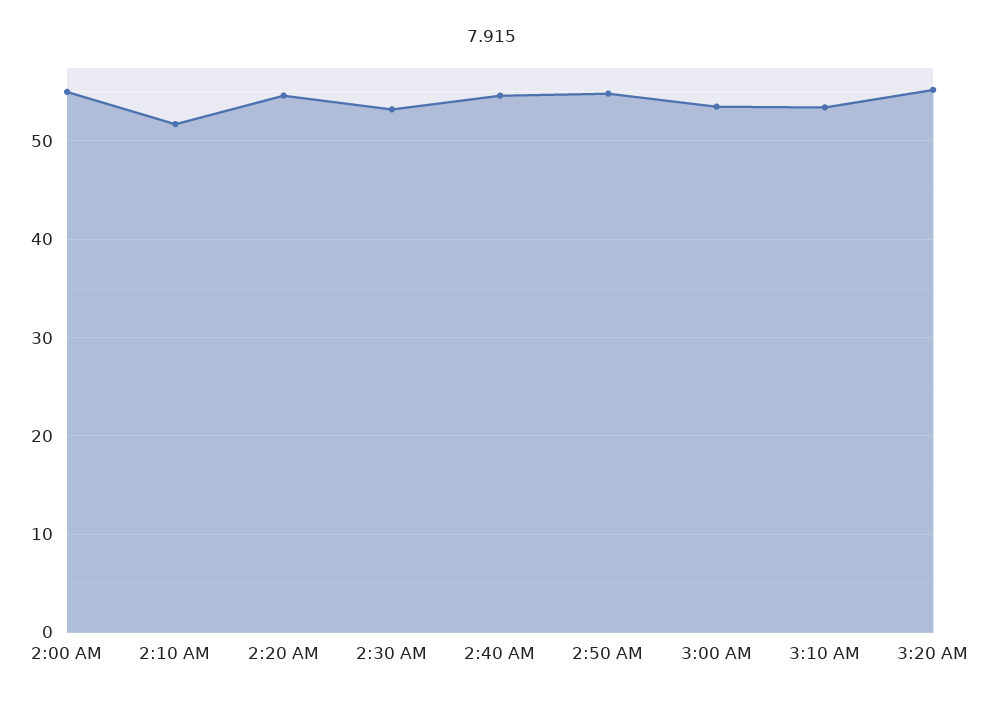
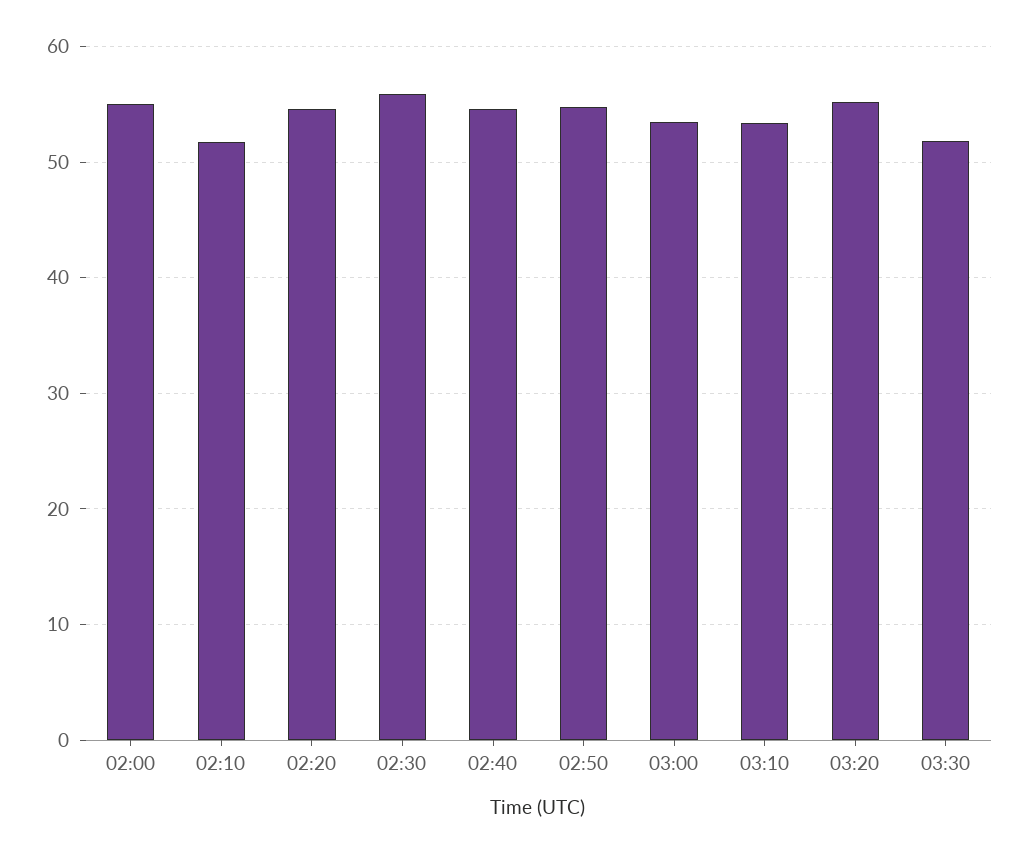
2:30 AM: 53 -> 56
03:30: none -> 52

